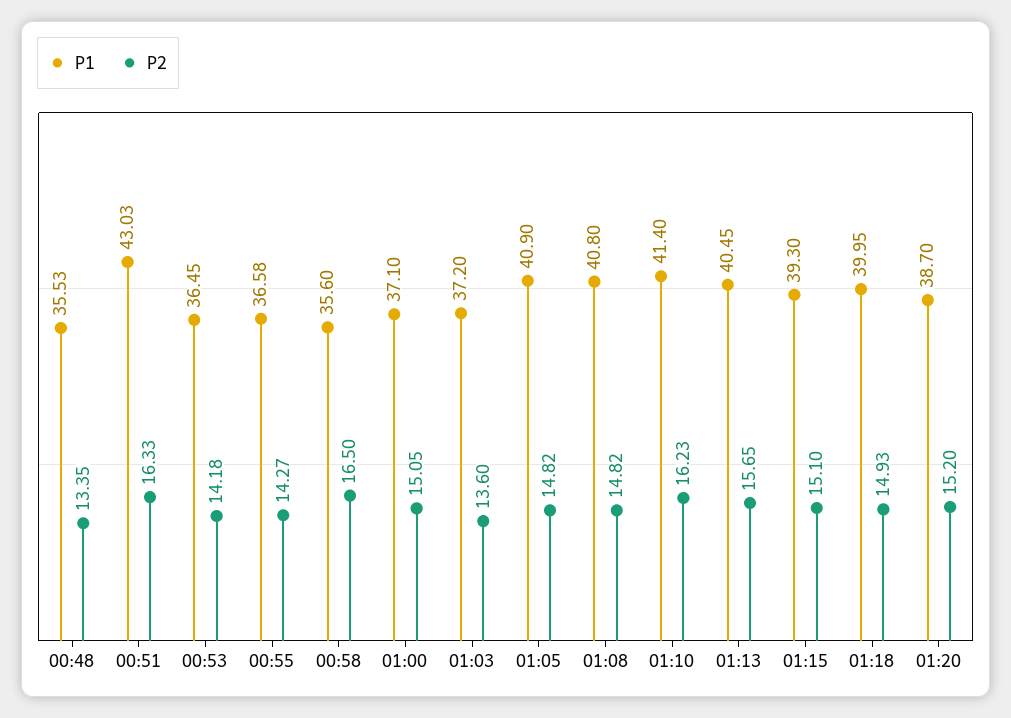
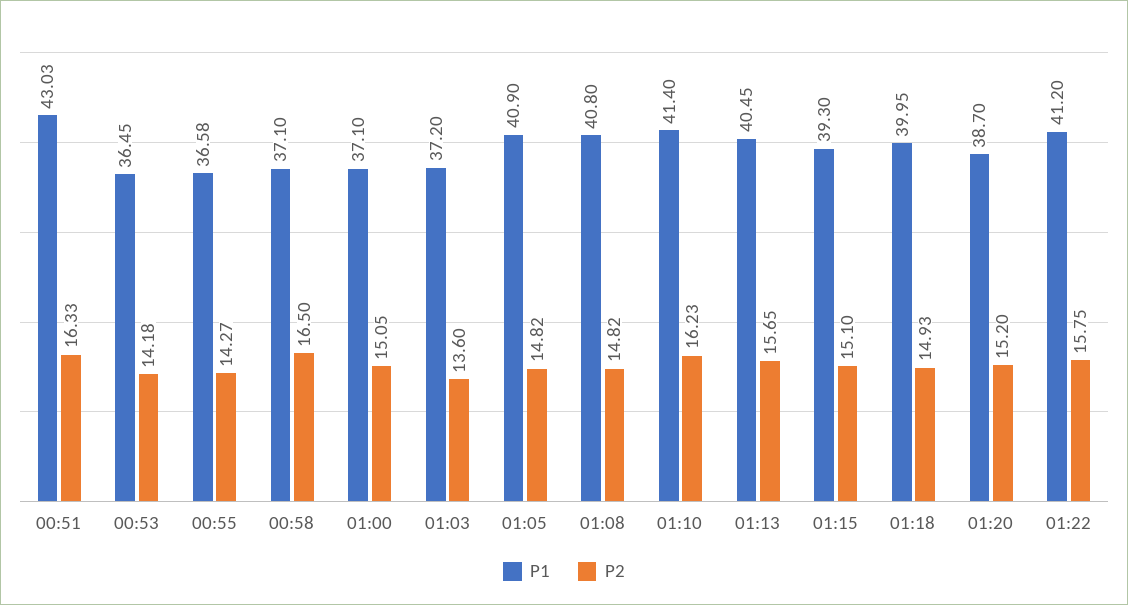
P1, 00:48: 35.53 -> none
P2, 00:48: 13.35 -> none
P1, 00:58: 35.6 -> 37.1
P1, 01:22: none -> 41.2
P2, 01:22: none -> 15.75

